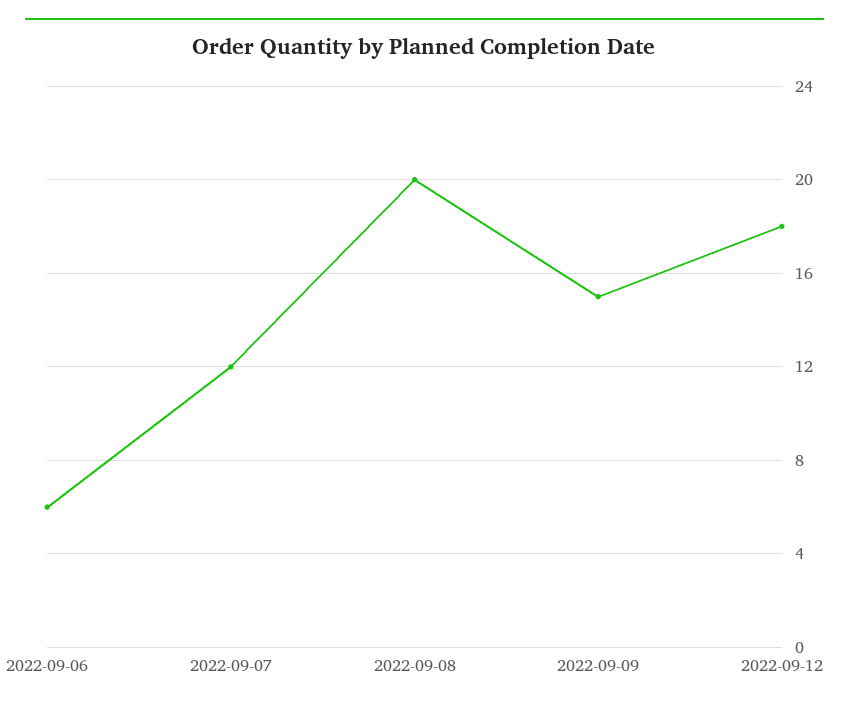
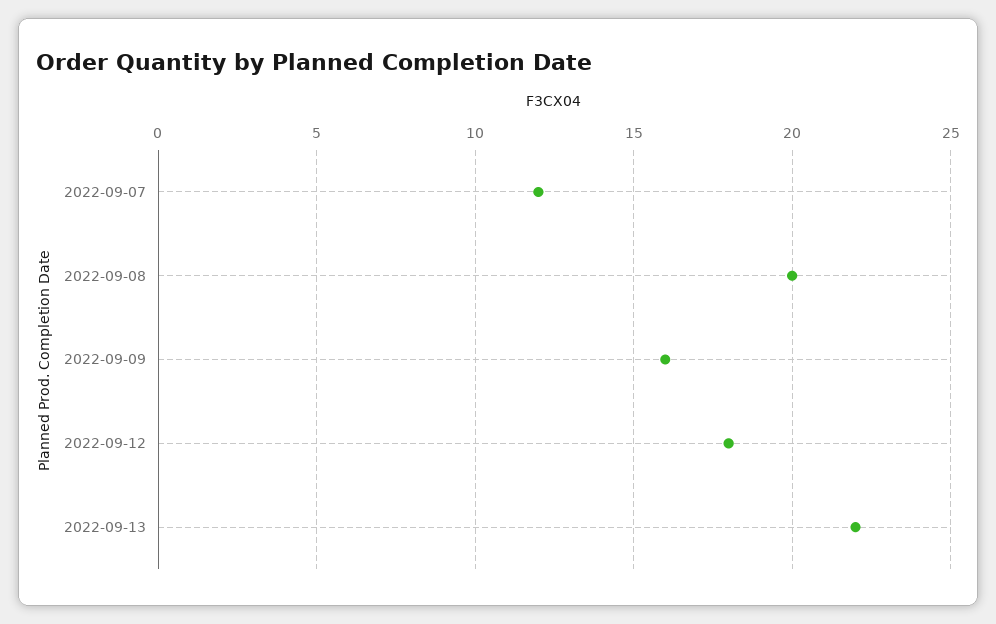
2022-09-06: 6 -> none
2022-09-09: 15 -> 16
2022-09-13: none -> 22

